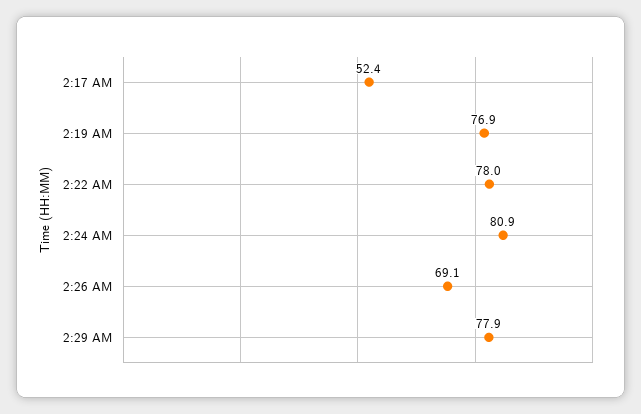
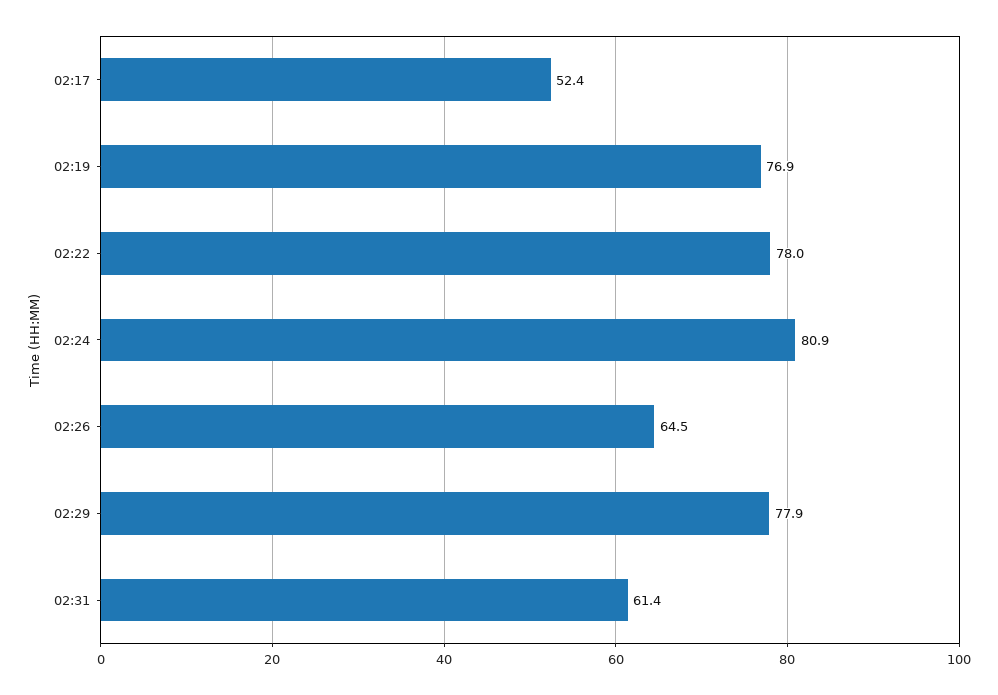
2:26 AM: 69.1 -> 64.5
02:31: none -> 61.4

